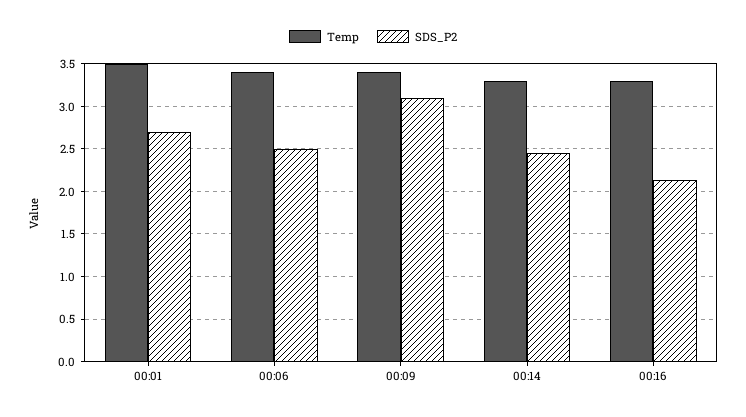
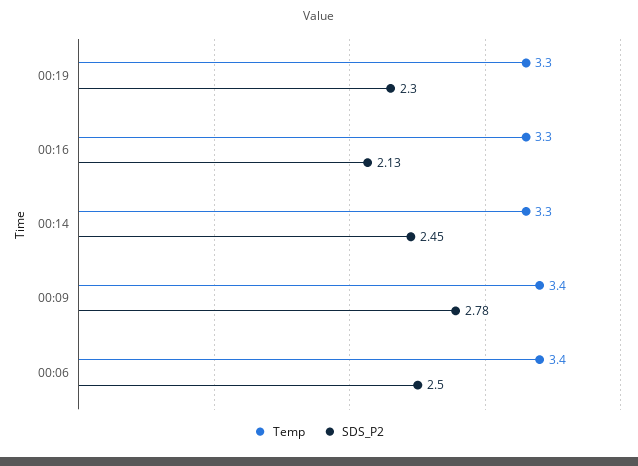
Temp, 00:01: 3.5 -> none
SDS_P2, 00:01: 2.7 -> none
SDS_P2, 00:09: 3.1 -> 2.78
Temp, 00:19: none -> 3.3
SDS_P2, 00:19: none -> 2.3

